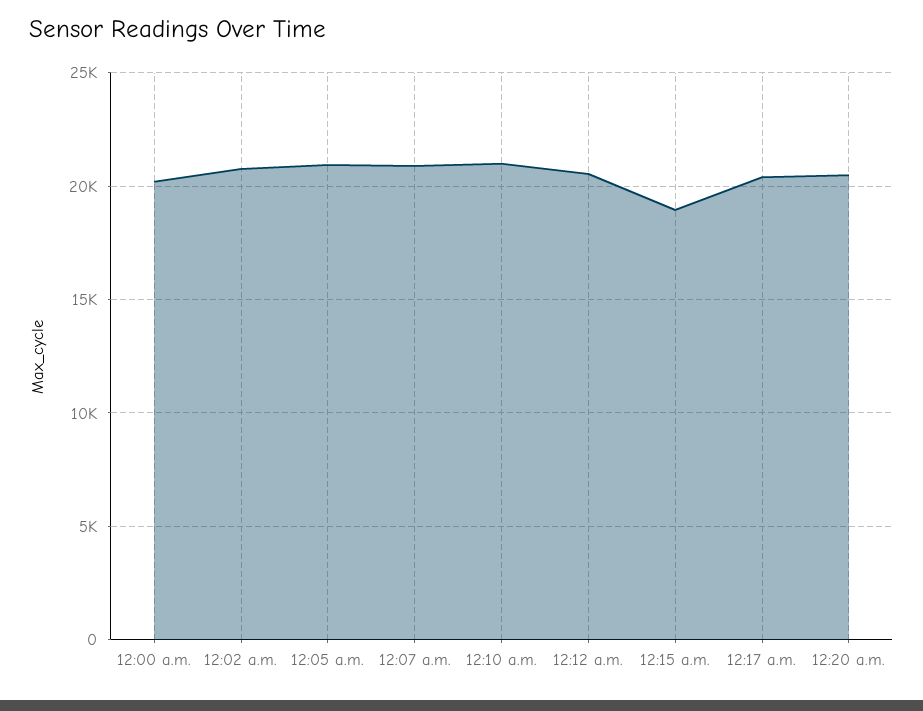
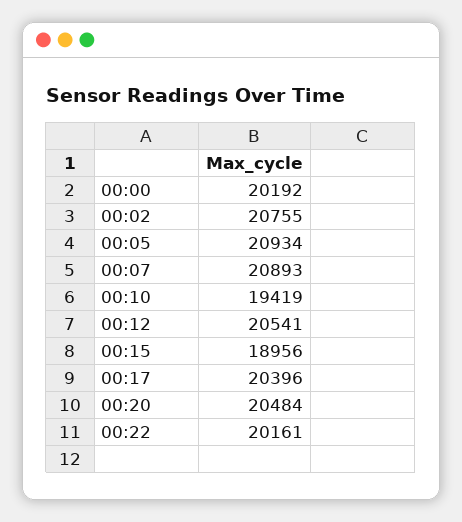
12:10 a.m.: 21000 -> 19419
00:22: none -> 20161

